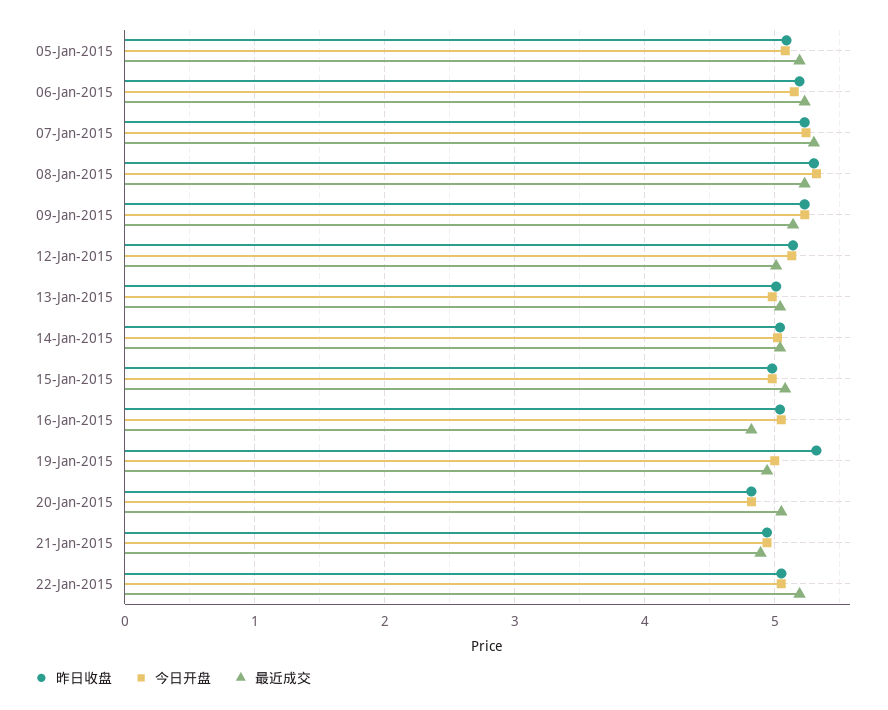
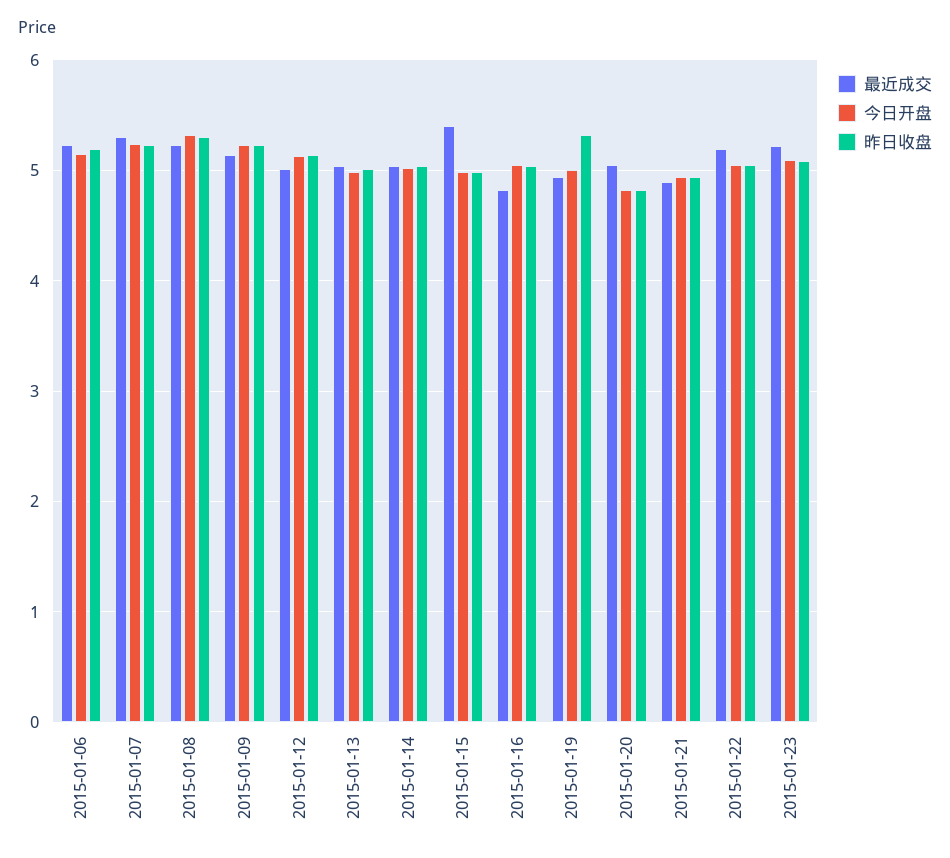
昨日收盘, 05-Jan-2015: 5.1 -> none
今日开盘, 05-Jan-2015: 5.1 -> none
最近成交, 05-Jan-2015: 5.2 -> none
最近成交, 15-Jan-2015: 5.1 -> 5.4
最近成交, 2015-01-23: none -> 5.2
今日开盘, 2015-01-23: none -> 5.1
昨日收盘, 2015-01-23: none -> 5.1

